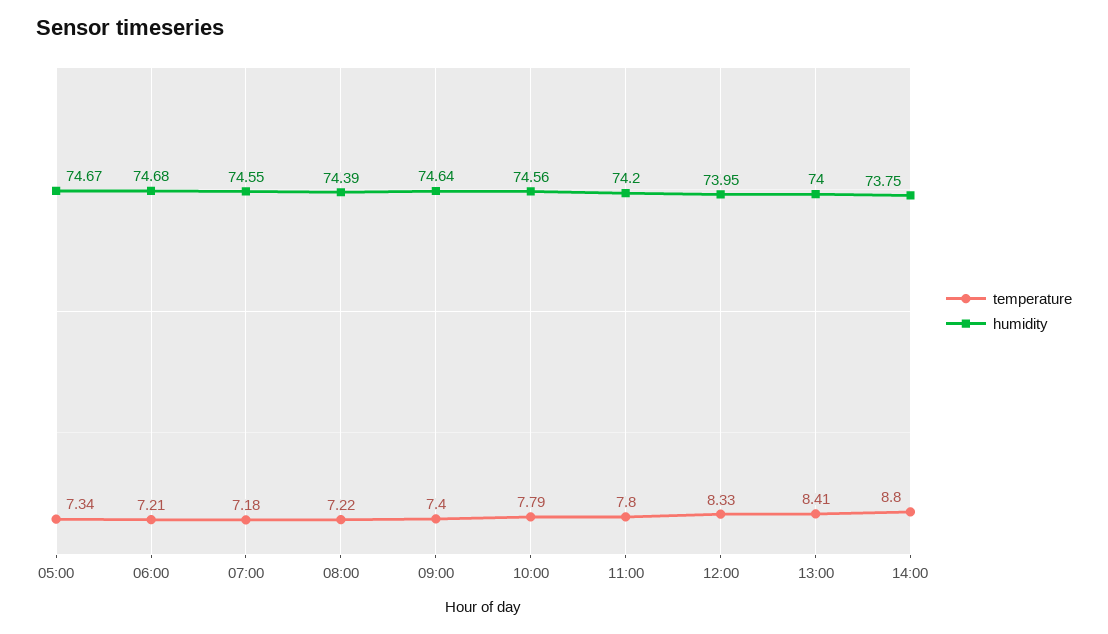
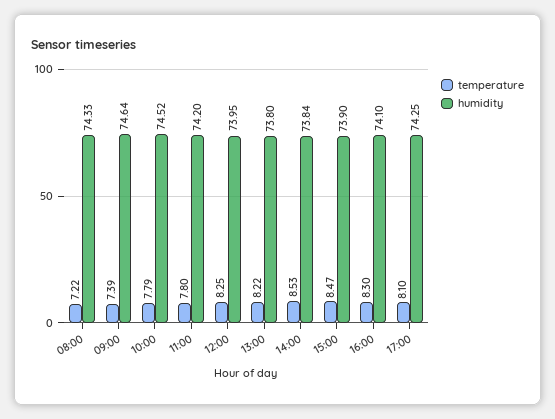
temperature, 05:00: 7.34 -> none
humidity, 05:00: 74.67 -> none
temperature, 06:00: 7.21 -> none
humidity, 06:00: 74.68 -> none
temperature, 07:00: 7.18 -> none
humidity, 07:00: 74.55 -> none
humidity, 08:00: 74.39 -> 74.33
temperature, 09:00: 7.4 -> 7.39
humidity, 10:00: 74.56 -> 74.52
temperature, 12:00: 8.33 -> 8.25
temperature, 13:00: 8.41 -> 8.22
humidity, 13:00: 74 -> 73.8
temperature, 14:00: 8.8 -> 8.53
humidity, 14:00: 73.75 -> 73.84
temperature, 15:00: none -> 8.47
humidity, 15:00: none -> 73.9
temperature, 16:00: none -> 8.3
humidity, 16:00: none -> 74.1
temperature, 17:00: none -> 8.1
humidity, 17:00: none -> 74.25

